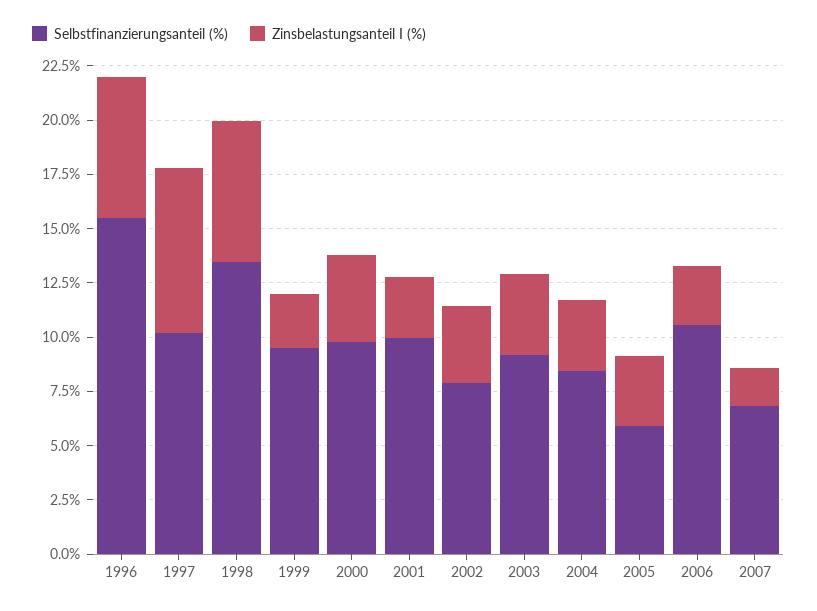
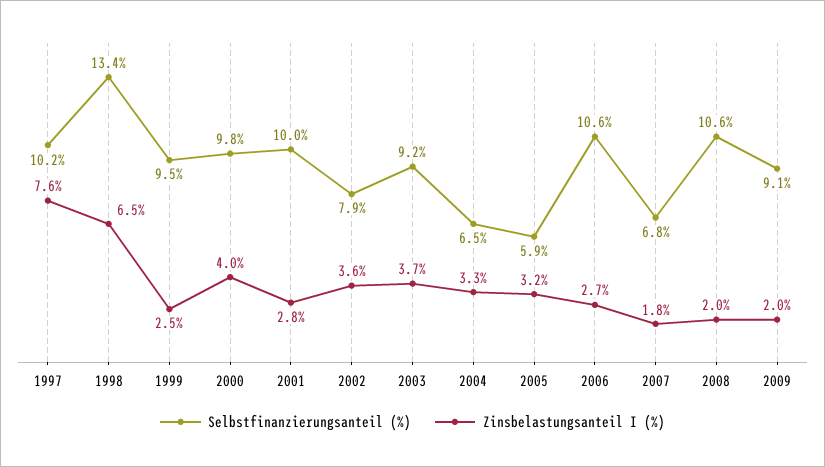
Selbstfinanzierungsanteil (%), 1996: 15.5 -> none
Zinsbelastungsanteil I (%), 1996: 6.5 -> none
Selbstfinanzierungsanteil (%), 2004: 8.5 -> 6.5
Selbstfinanzierungsanteil (%), 2008: none -> 10.6
Zinsbelastungsanteil I (%), 2008: none -> 2
Selbstfinanzierungsanteil (%), 2009: none -> 9.1
Zinsbelastungsanteil I (%), 2009: none -> 2

